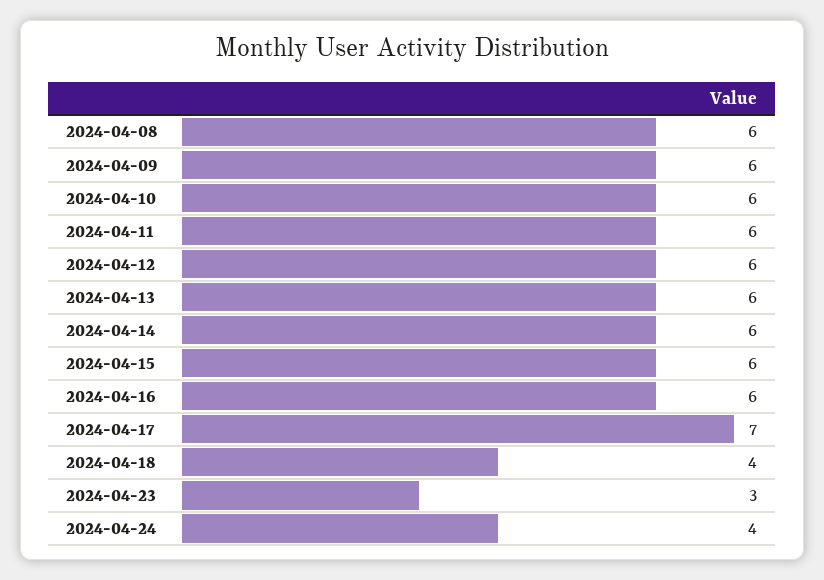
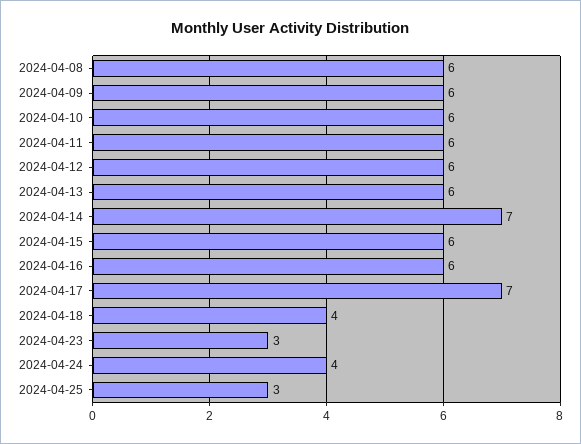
2024-04-14: 6 -> 7
2024-04-25: none -> 3

